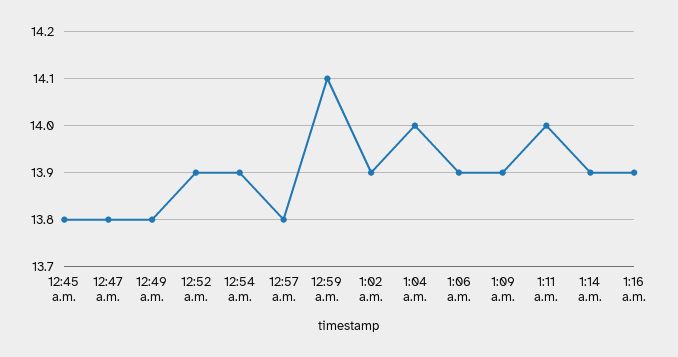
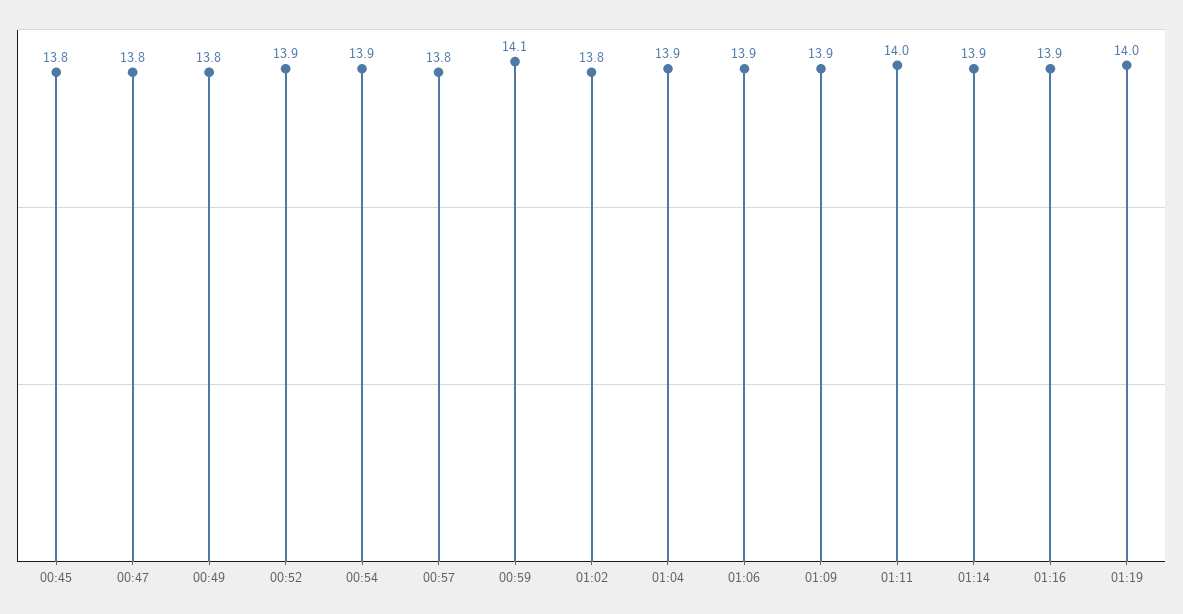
1:02 a.m.: 13.9 -> 13.8
1:04 a.m.: 14 -> 13.9
01:19: none -> 14

